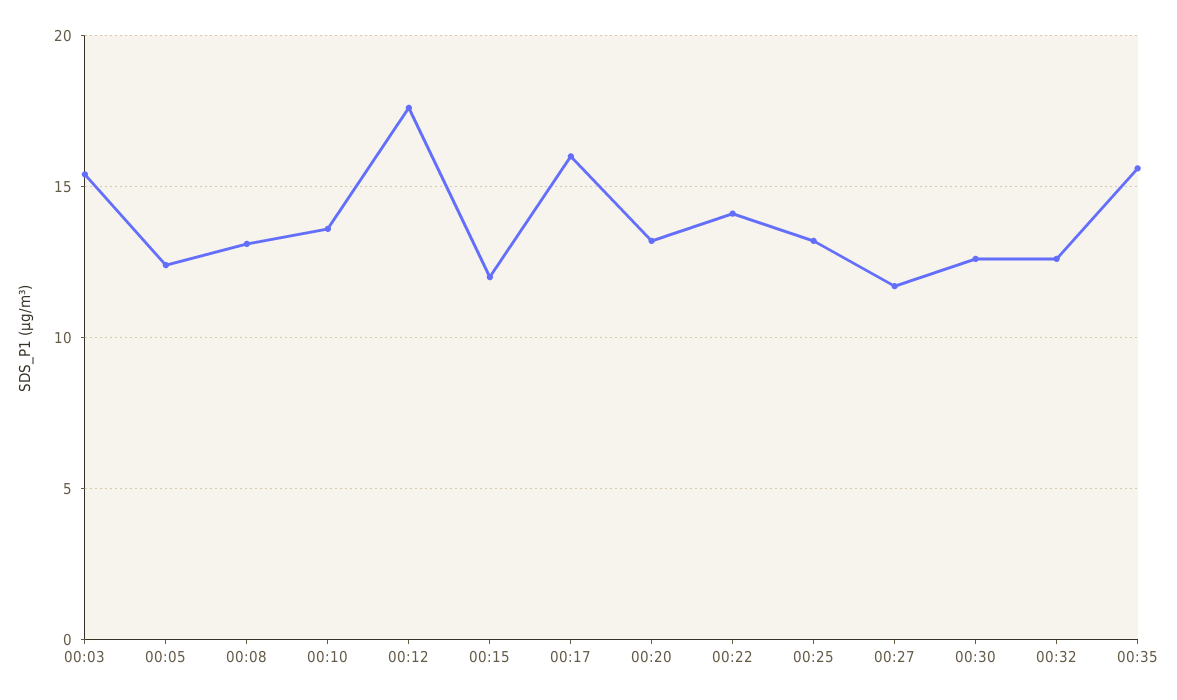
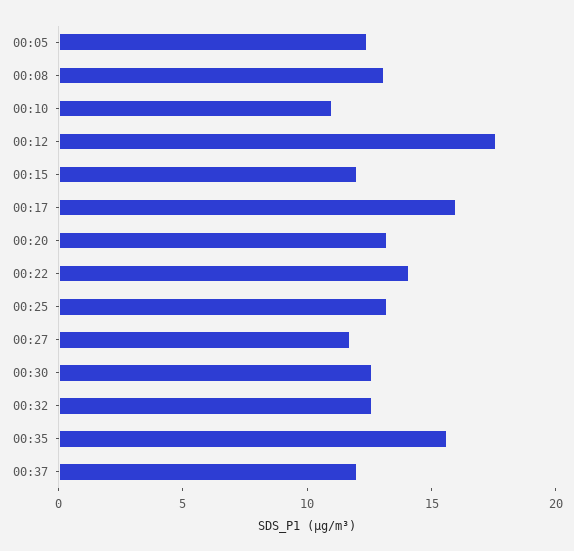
00:03: 15.5 -> none
00:10: 13.5 -> 11
00:37: none -> 12

